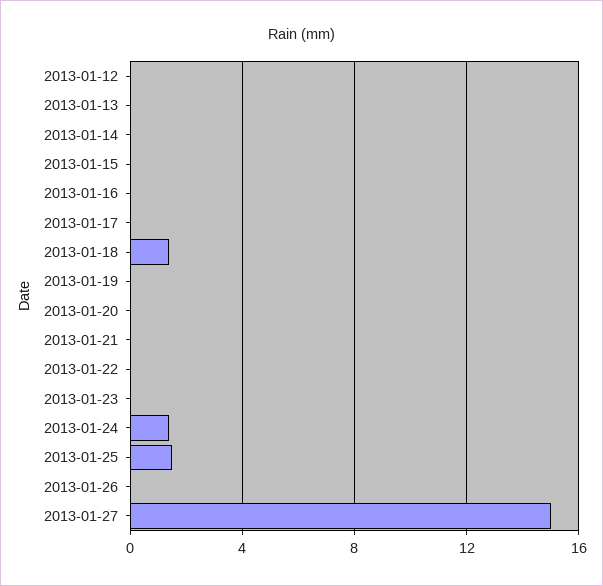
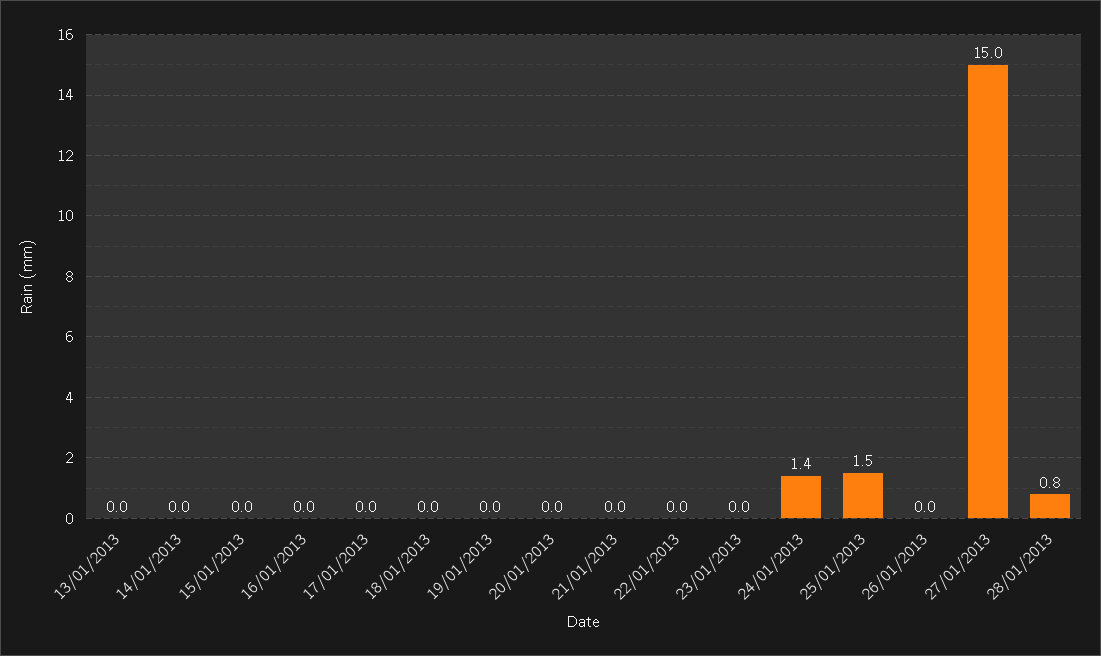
2013-01-12: 0 -> none
2013-01-18: 1.5 -> 0
28/01/2013: none -> 0.8

